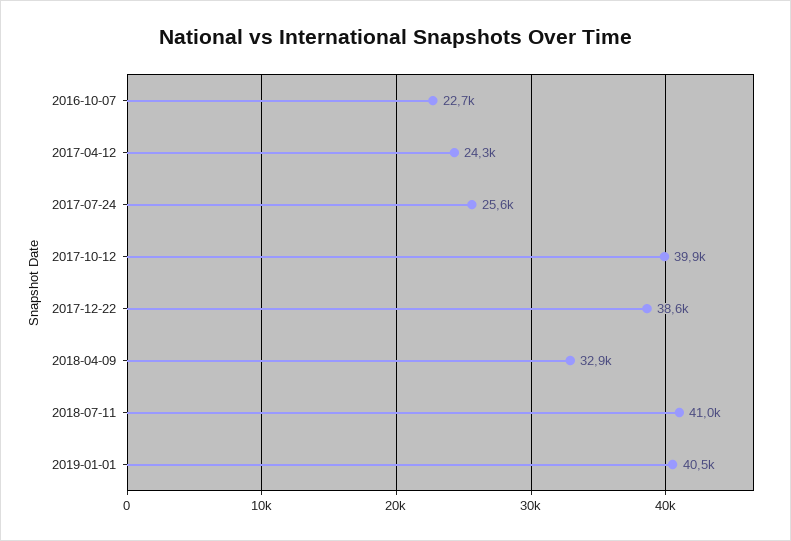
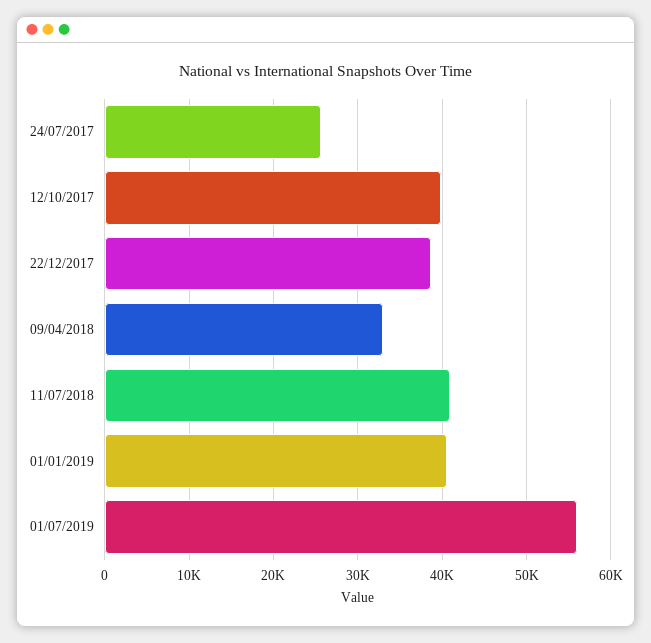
2016-10-07: 22700 -> none
2017-04-12: 24300 -> none
01/07/2019: none -> 56000

